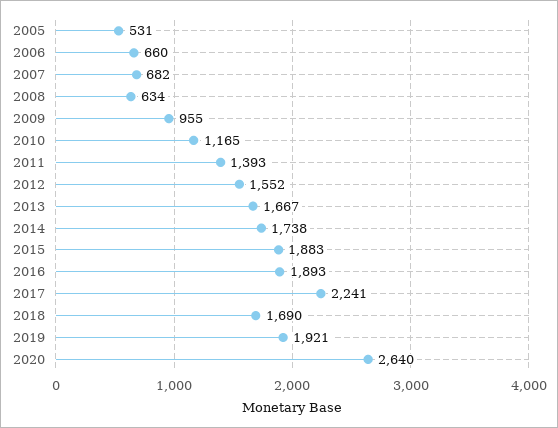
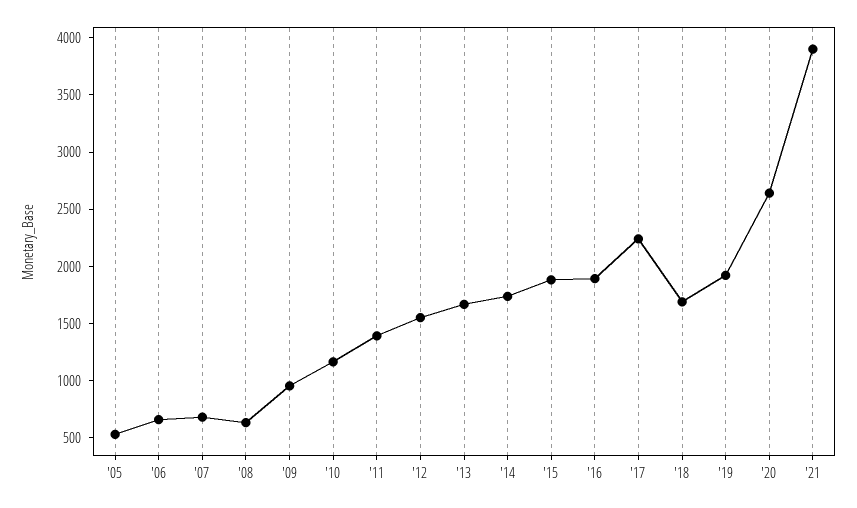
'21: none -> 3900

